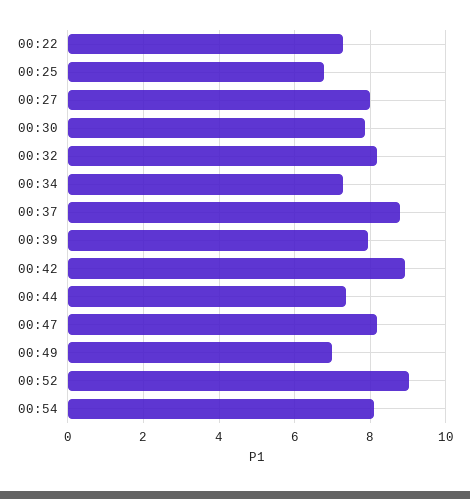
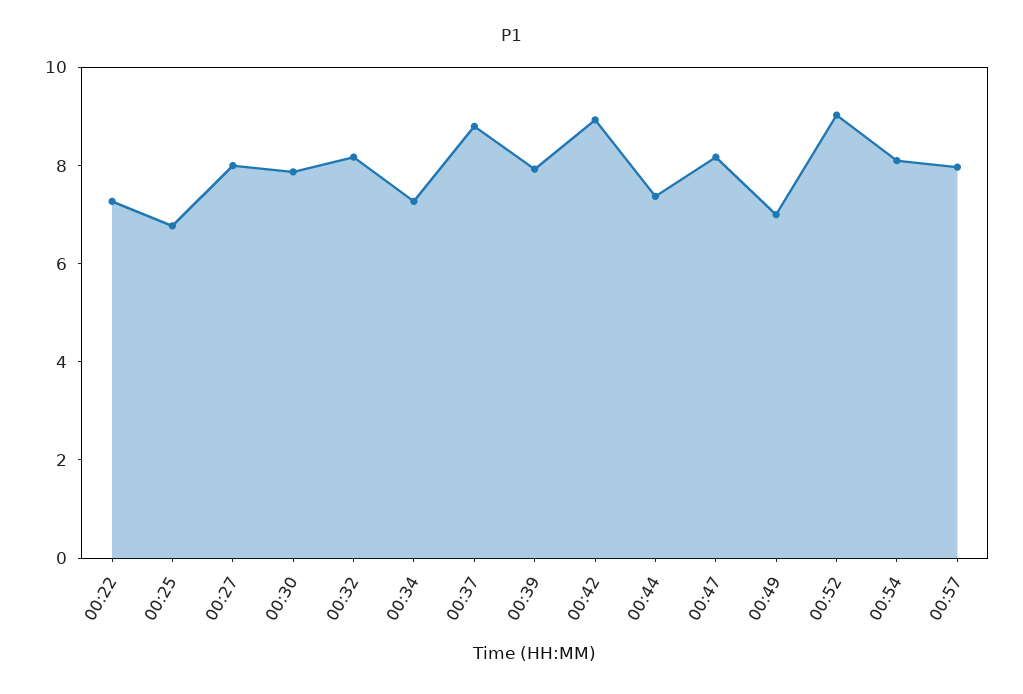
00:57: none -> 8

